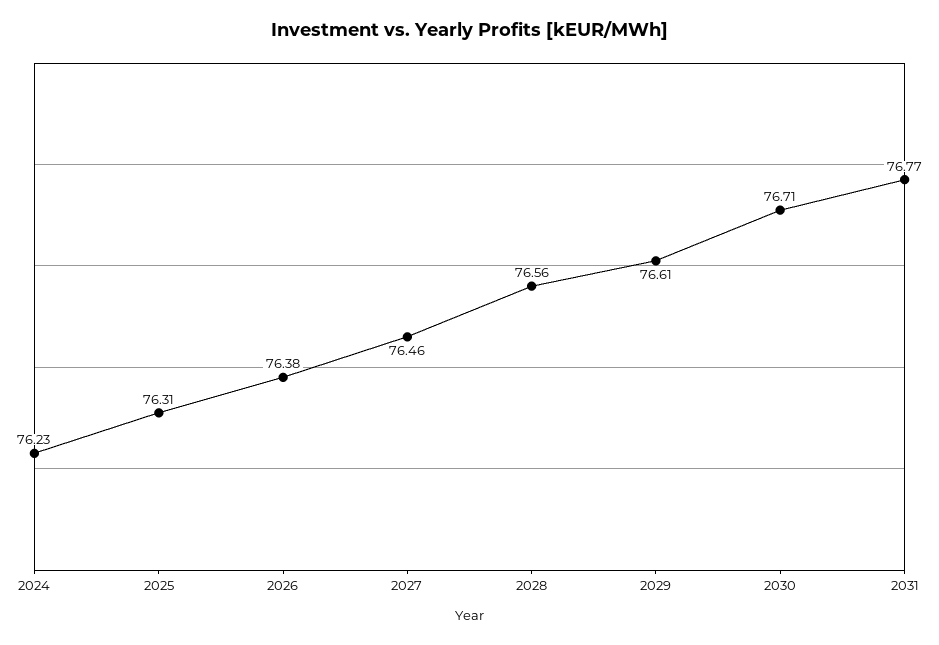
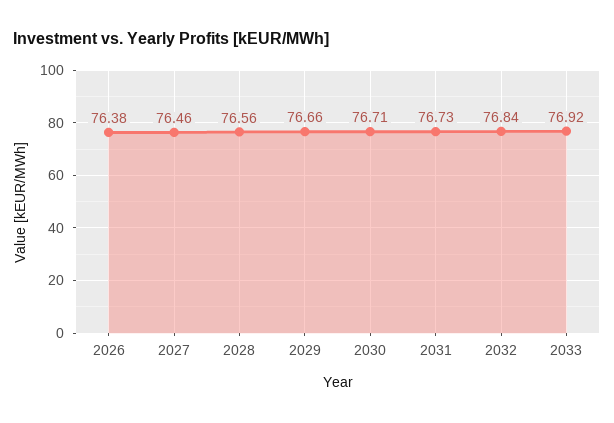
2024: 76.23 -> none
2025: 76.31 -> none
2029: 76.61 -> 76.66
2031: 76.77 -> 76.73
2032: none -> 76.84
2033: none -> 76.92

